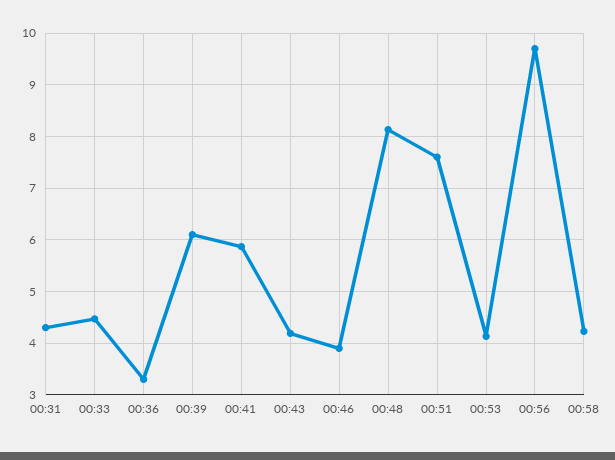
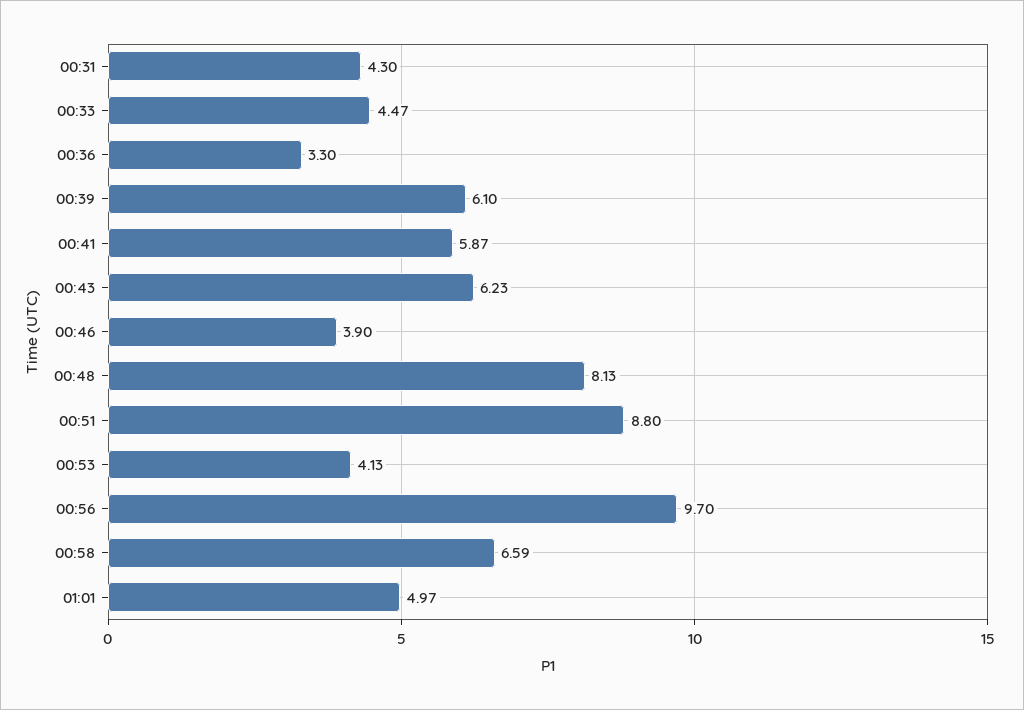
00:43: 4.2 -> 6.23
00:51: 7.6 -> 8.8
00:58: 4.2 -> 6.59
01:01: none -> 4.97

